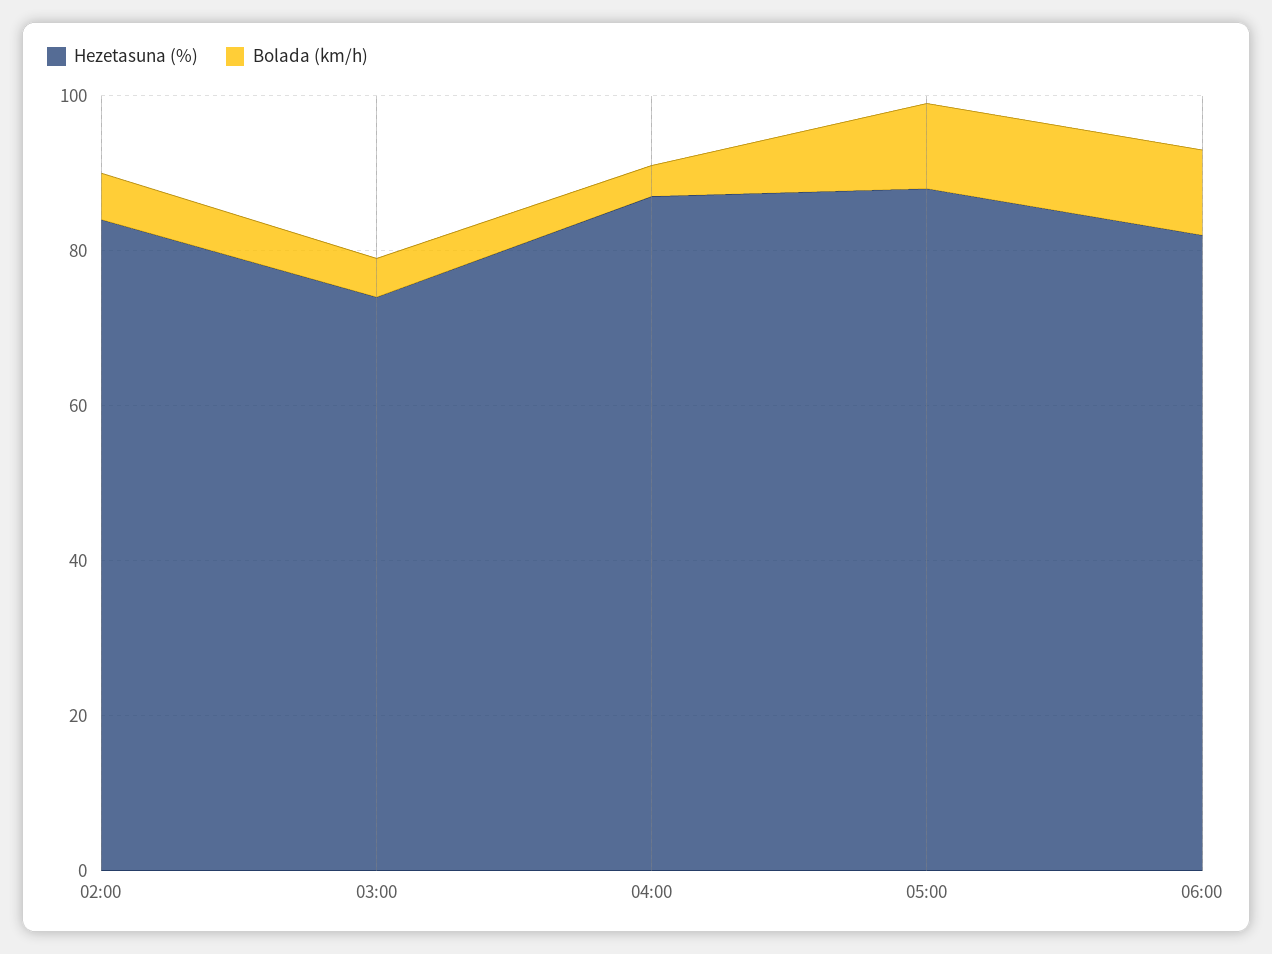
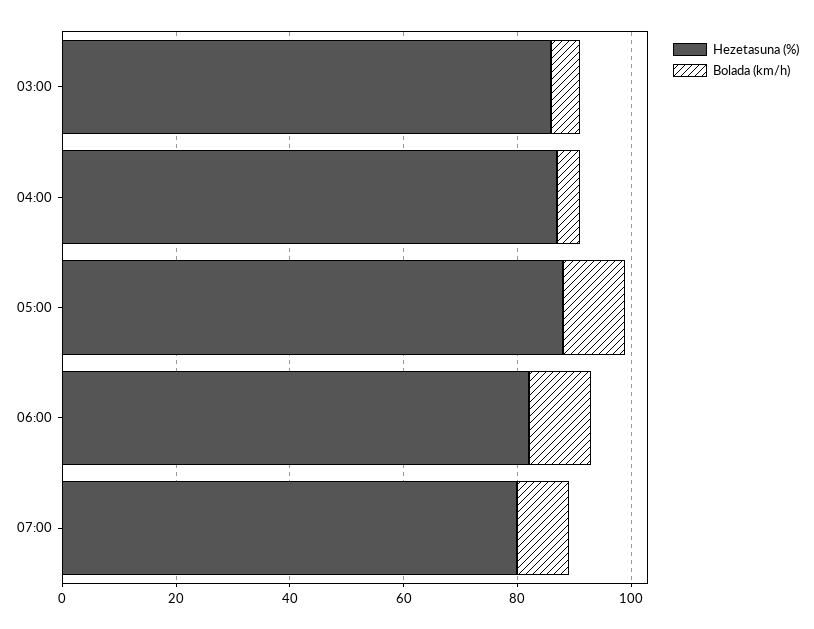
Hezetasuna (%), 02:00: 85 -> none
Bolada (km/h), 02:00: 5 -> none
Hezetasuna (%), 03:00: 75 -> 85
Hezetasuna (%), 07:00: none -> 80
Bolada (km/h), 07:00: none -> 10

